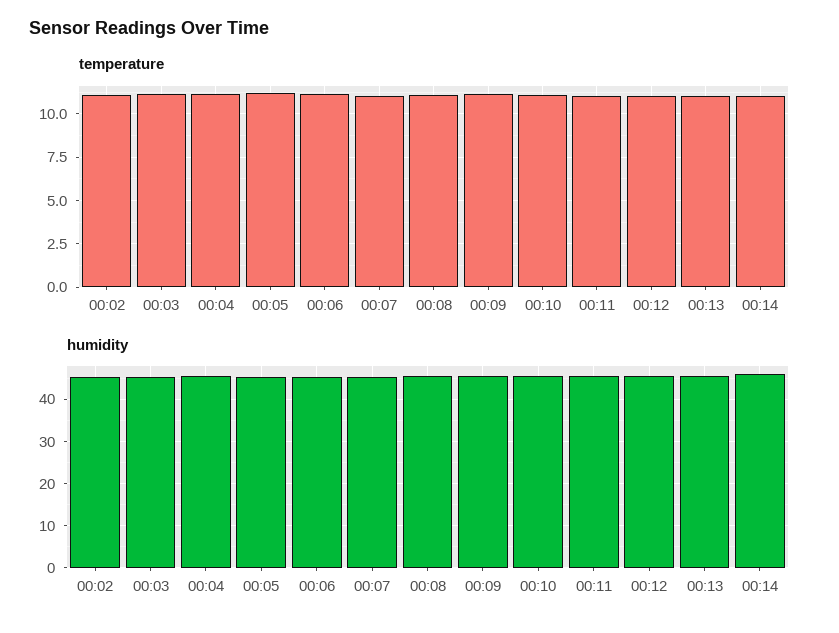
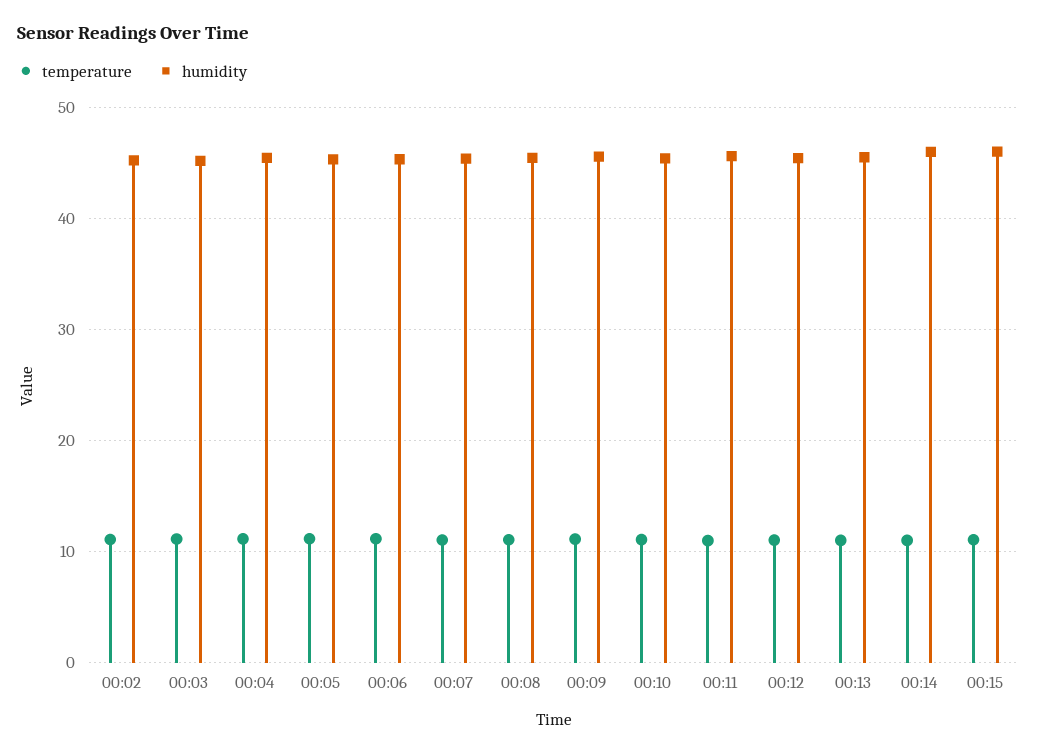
temperature, 00:15: none -> 11
humidity, 00:15: none -> 46

